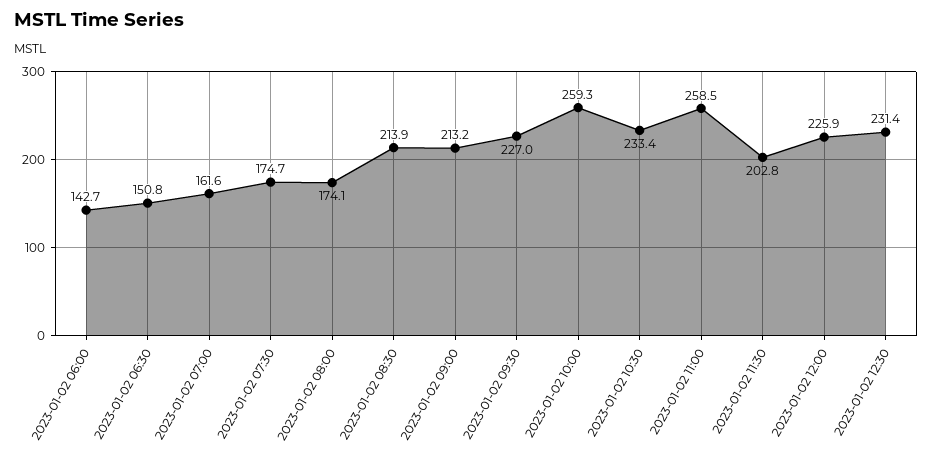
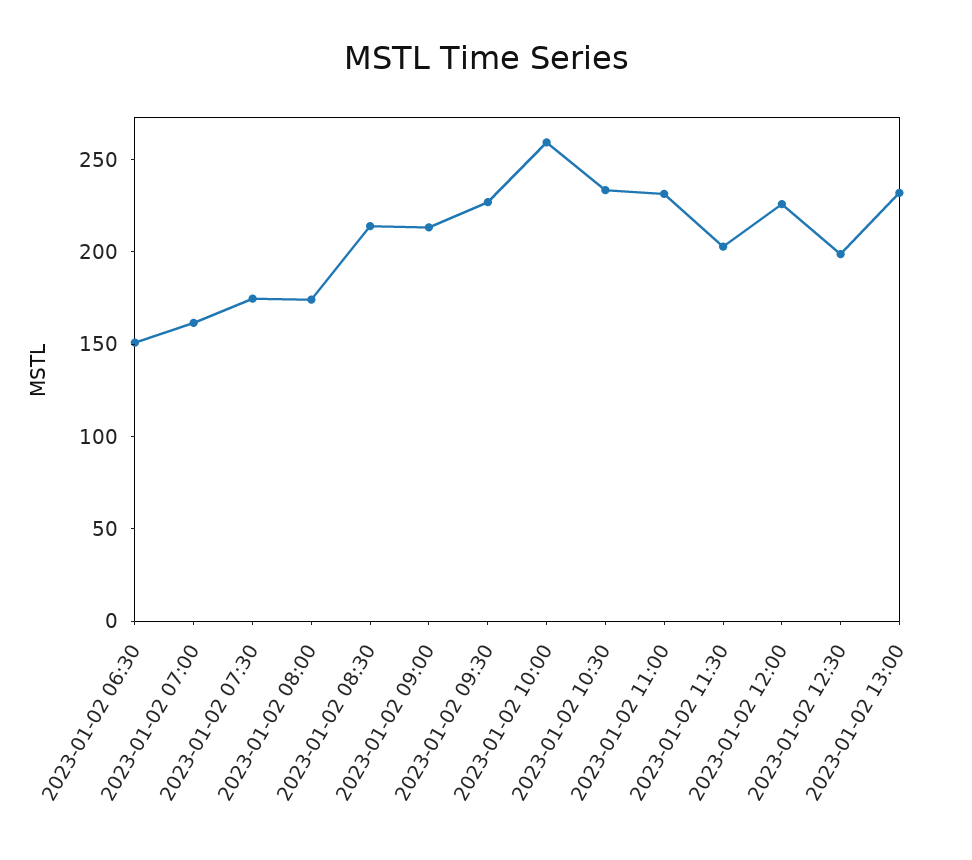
2023-01-02 06:00: 142.7 -> none
2023-01-02 11:00: 258.5 -> 230
2023-01-02 12:30: 231.4 -> 200
2023-01-02 13:00: none -> 230

